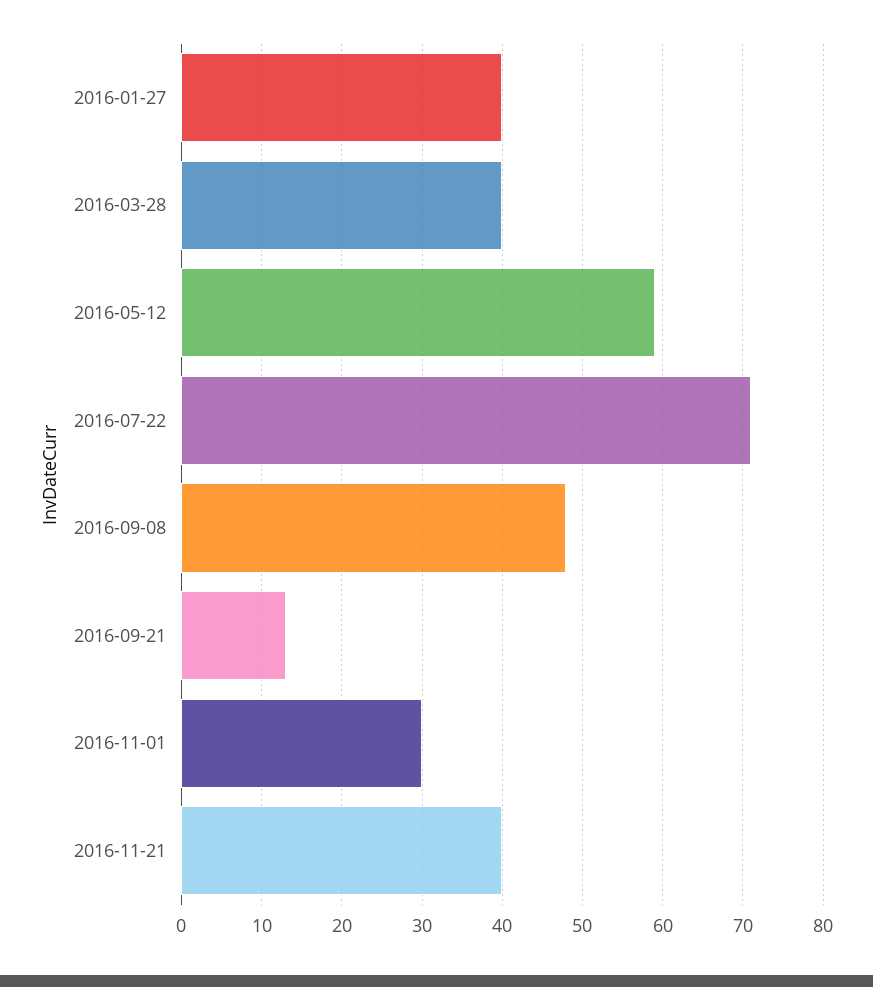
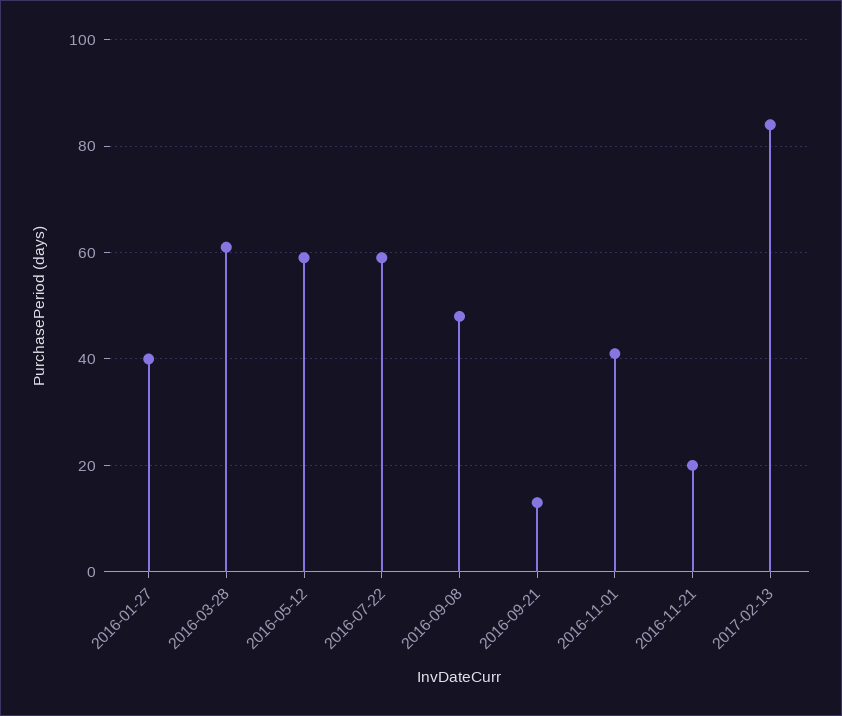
2016-03-28: 40 -> 60
2016-07-22: 71 -> 60
2016-11-01: 30 -> 40
2016-11-21: 40 -> 20
2017-02-13: none -> 85

